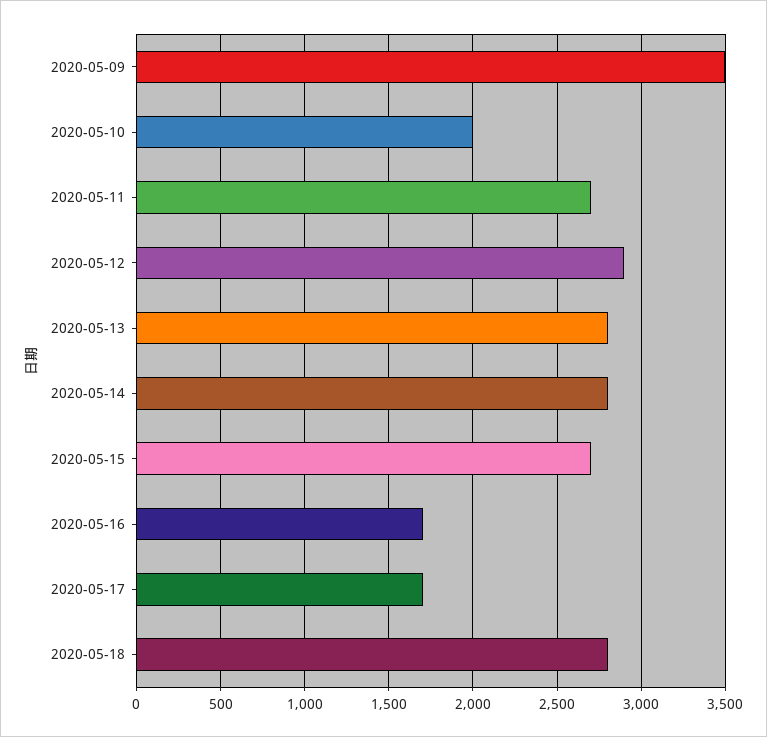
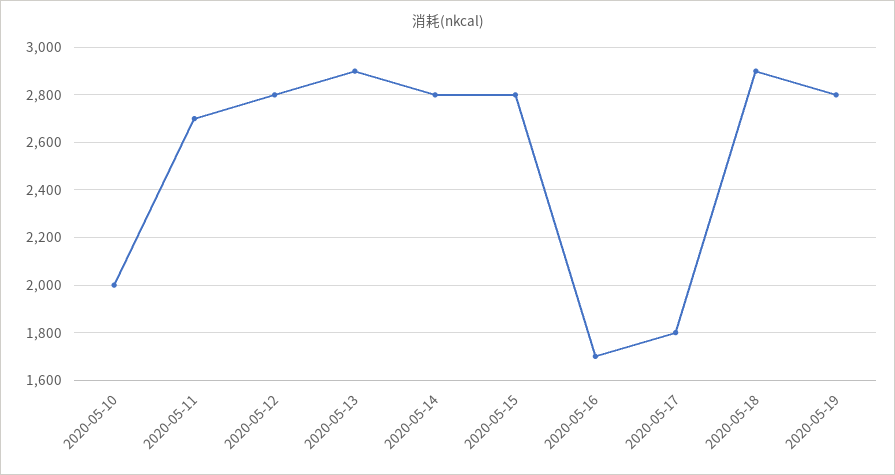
2020-05-09: 3500 -> none
2020-05-12: 2900 -> 2800
2020-05-13: 2800 -> 2900
2020-05-15: 2700 -> 2800
2020-05-17: 1700 -> 1800
2020-05-18: 2800 -> 2900
2020-05-19: none -> 2800

